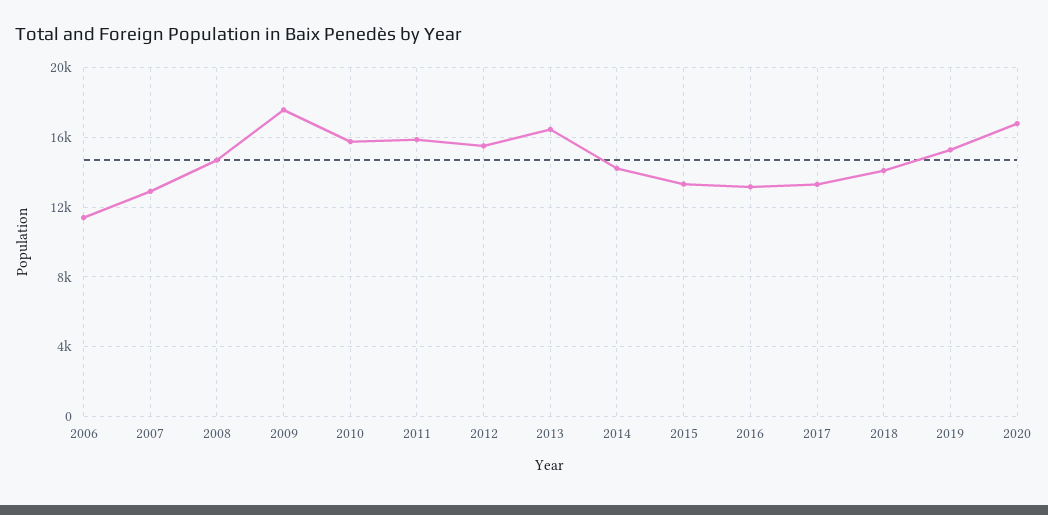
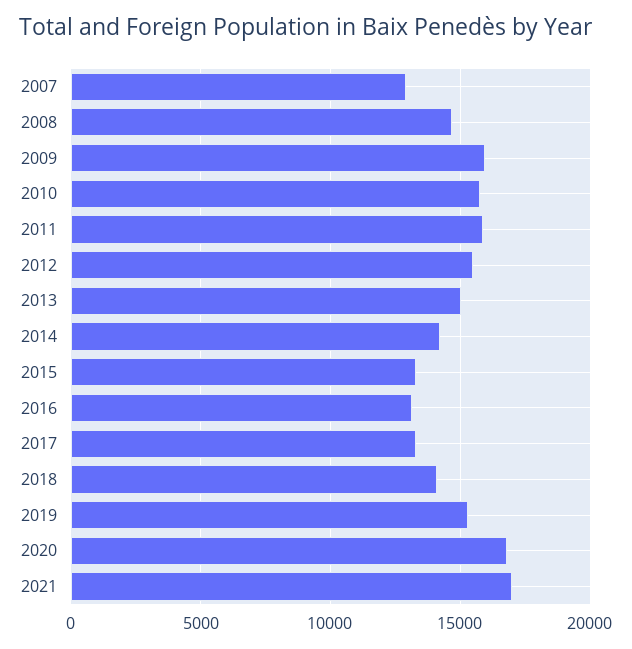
2006: 11500 -> none
2009: 17500 -> 16000
2013: 16500 -> 15000
2021: none -> 17000

